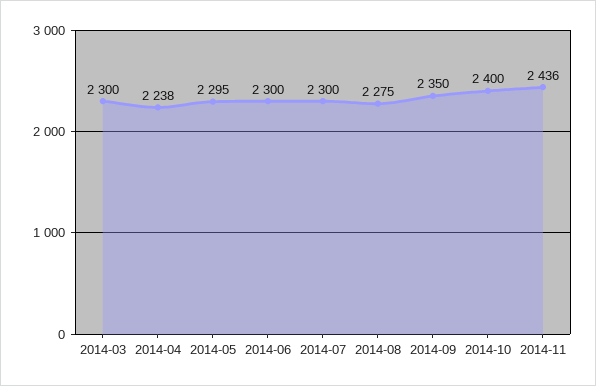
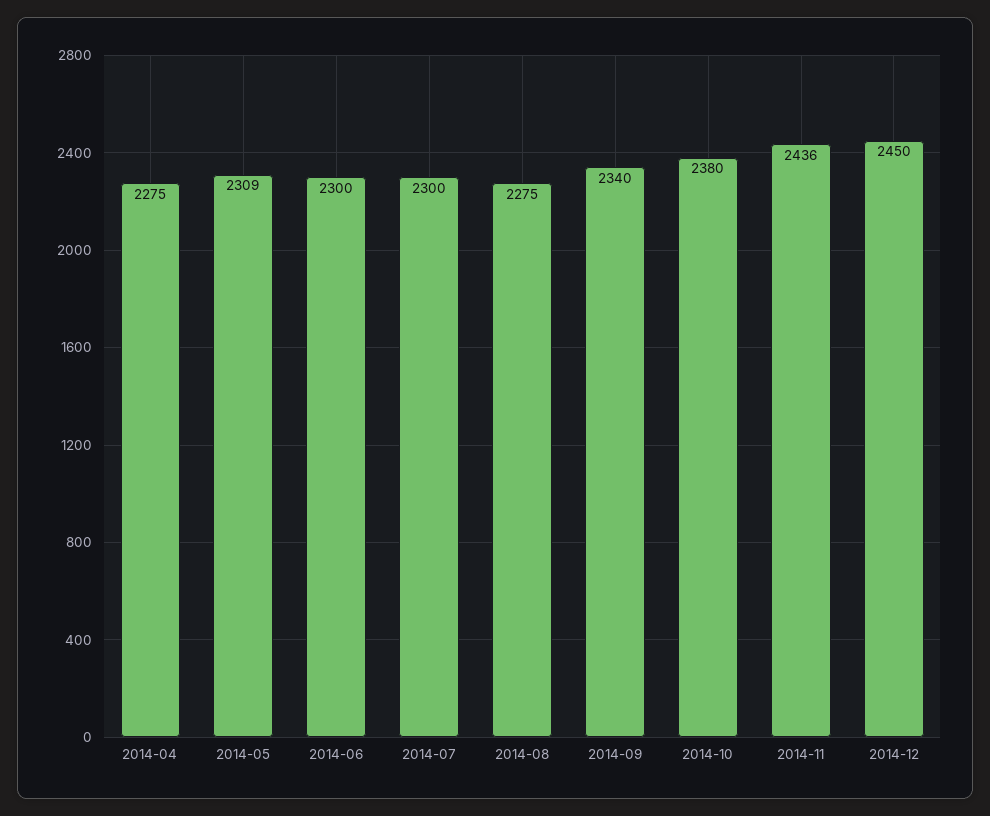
2014-03: 2300 -> none
2014-04: 2238 -> 2275
2014-05: 2295 -> 2309
2014-09: 2350 -> 2340
2014-10: 2400 -> 2380
2014-12: none -> 2450

